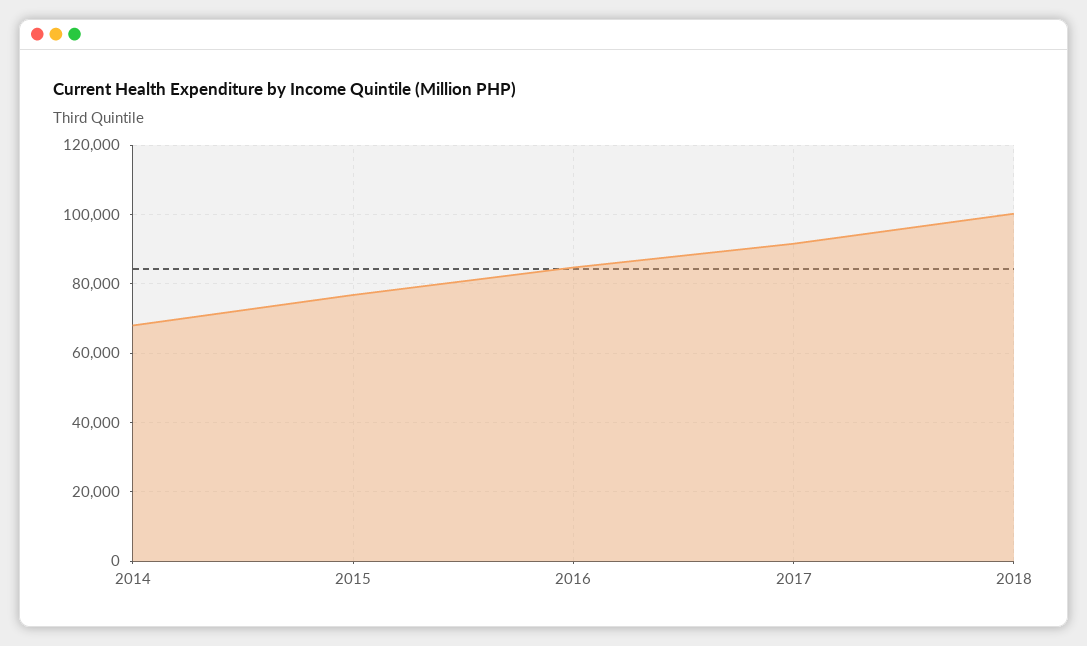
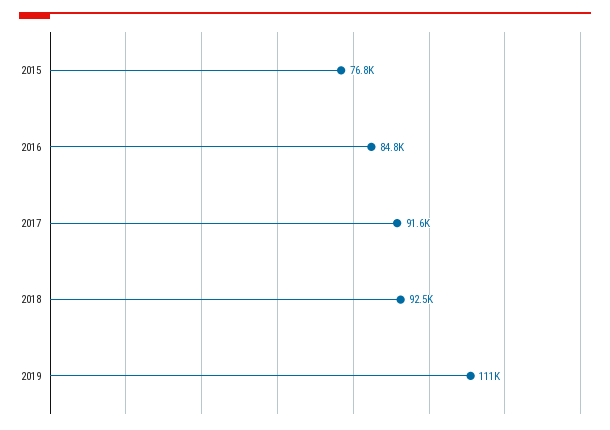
2014: 68000 -> none
2018: 100000 -> 92500
2019: none -> 111000

